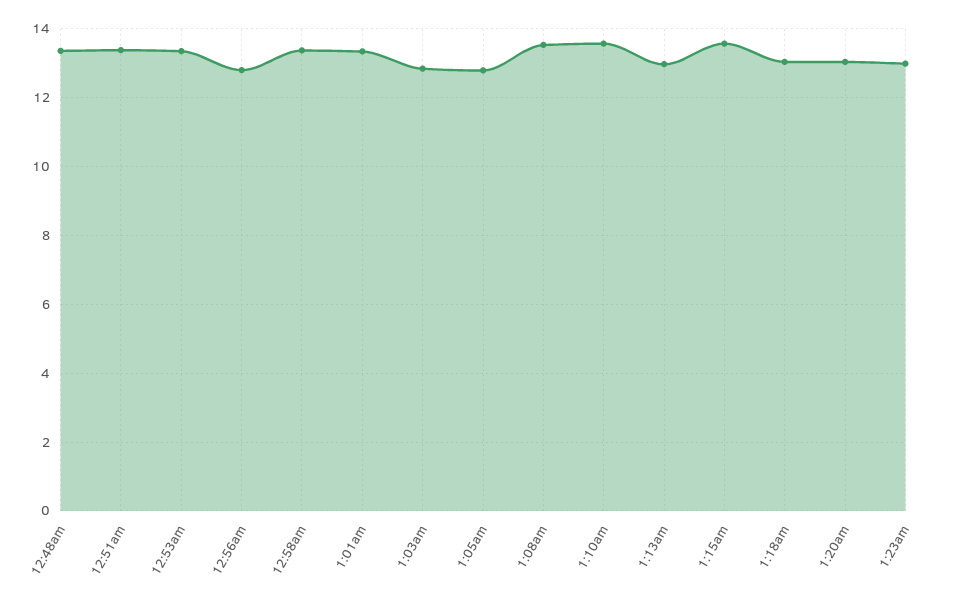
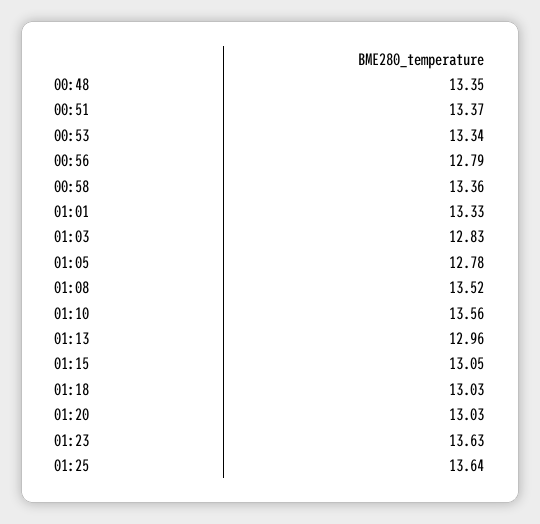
1:15am: 13.6 -> 13.05
1:23am: 13 -> 13.63
01:25: none -> 13.64

